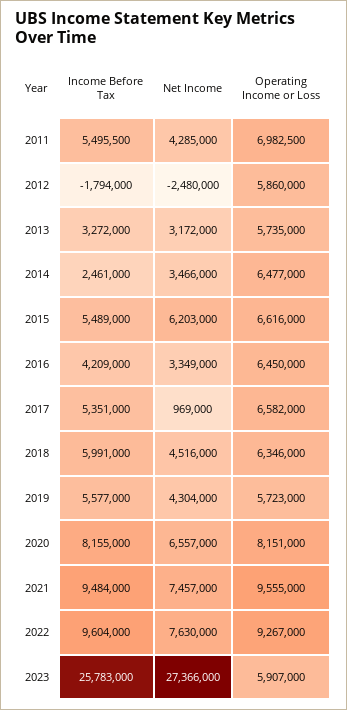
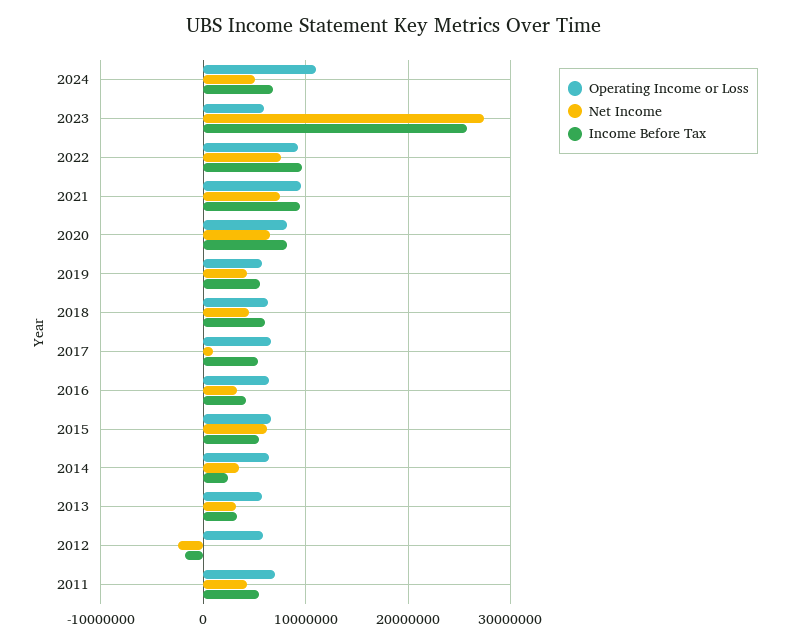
Operating Income or Loss, 2024: none -> 11000000
Net Income, 2024: none -> 5000000
Income Before Tax, 2024: none -> 7000000

